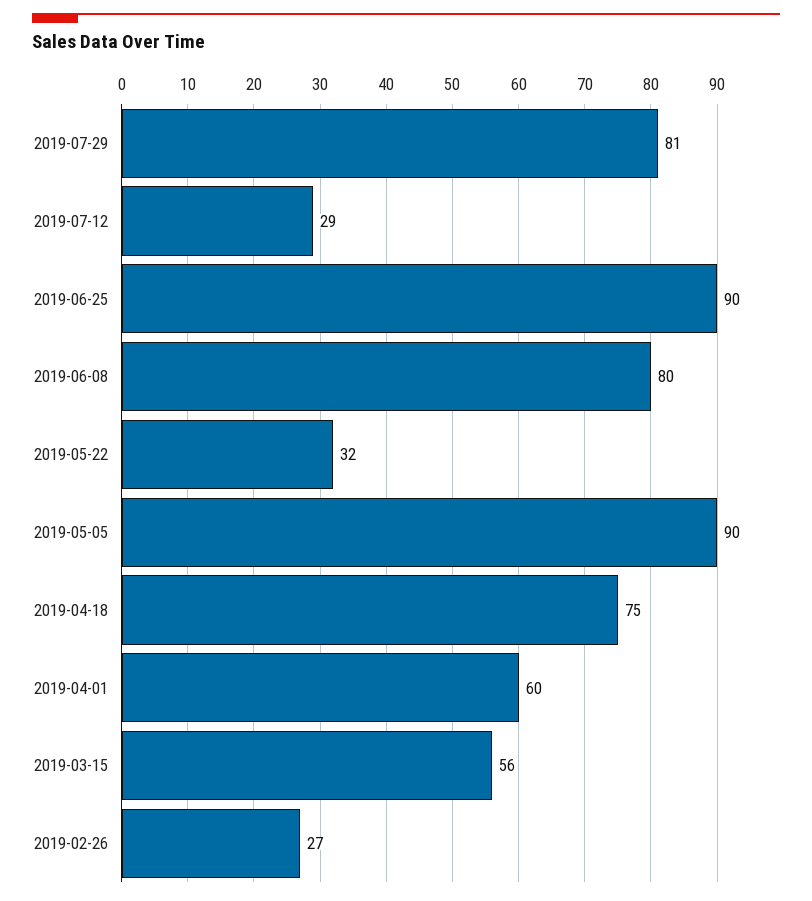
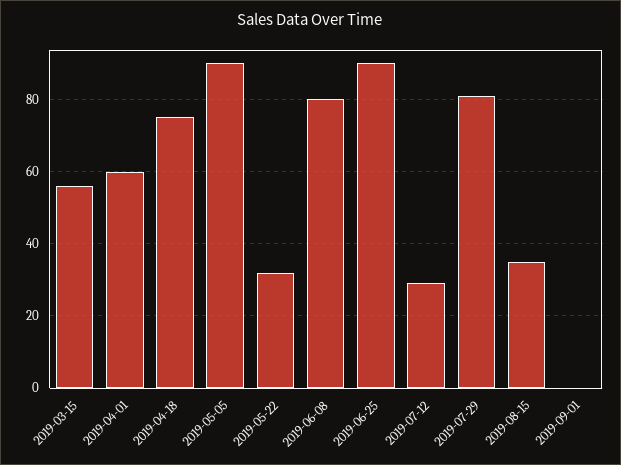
2019-02-26: 27 -> none
2019-08-15: none -> 35
2019-09-01: none -> 0

